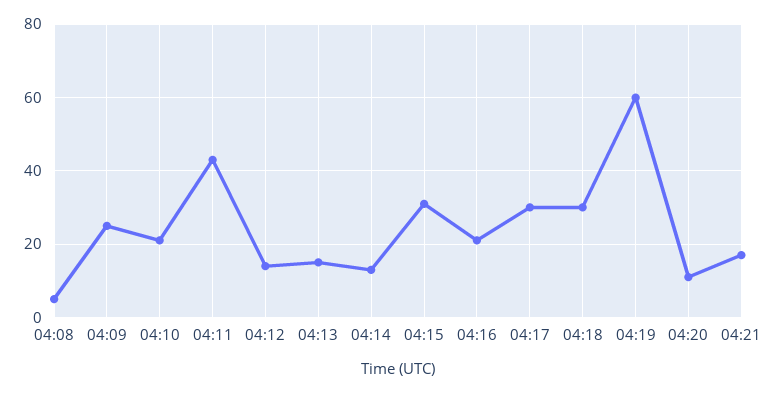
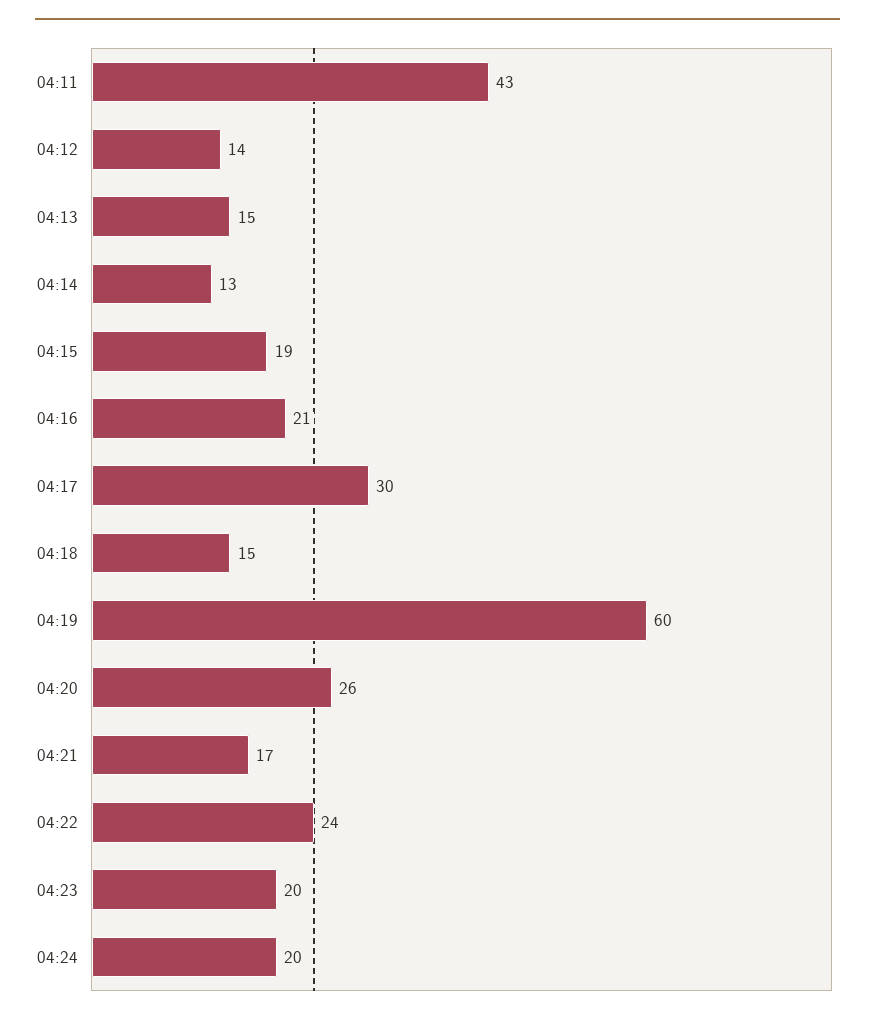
04:08: 5 -> none
04:09: 25 -> none
04:10: 20 -> none
04:15: 30 -> 19
04:18: 30 -> 15
04:20: 10 -> 26
04:22: none -> 24
04:23: none -> 20
04:24: none -> 20

